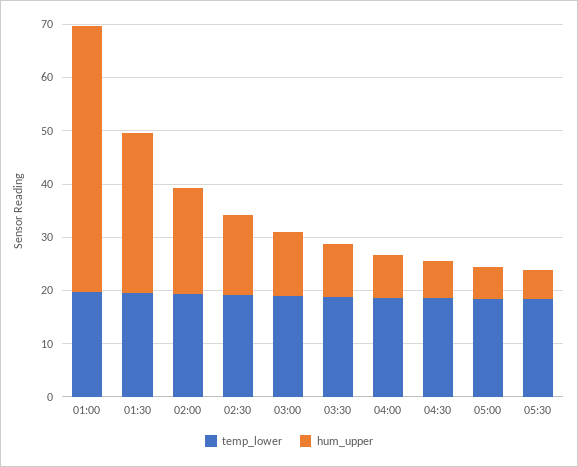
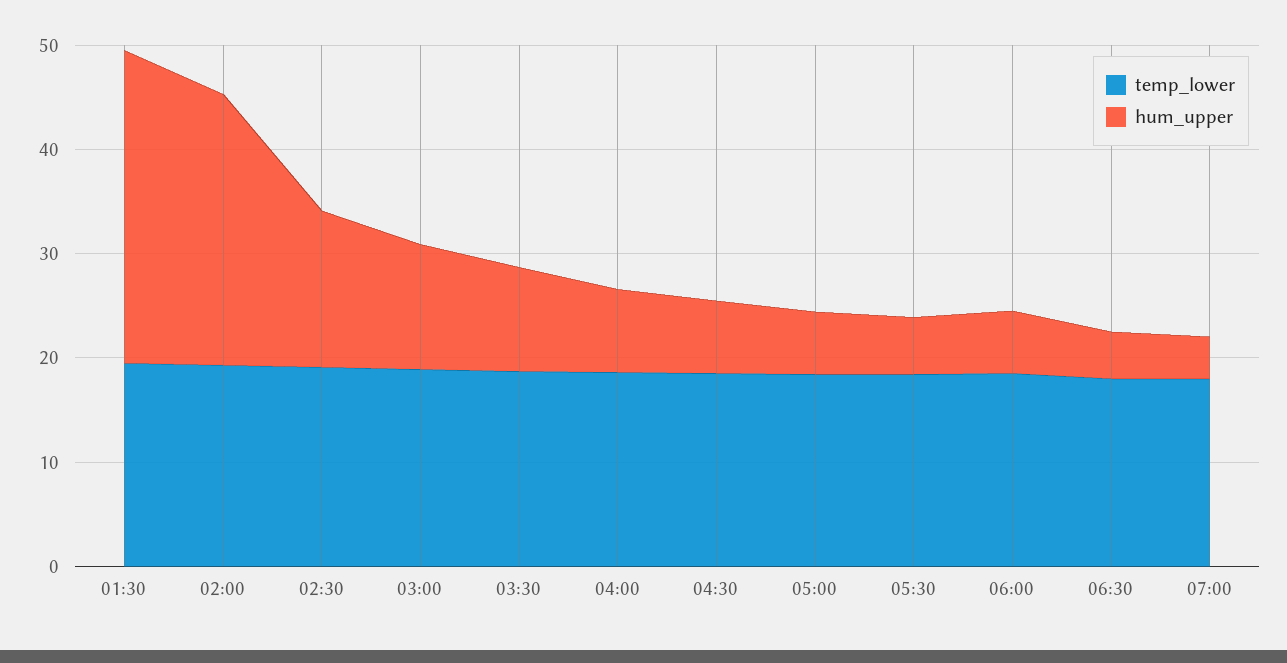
temp_lower, 01:00: 20 -> none
hum_upper, 01:00: 50 -> none
hum_upper, 02:00: 20 -> 26
temp_lower, 06:00: none -> 18
hum_upper, 06:00: none -> 6
temp_lower, 06:30: none -> 18
hum_upper, 06:30: none -> 4
temp_lower, 07:00: none -> 18
hum_upper, 07:00: none -> 4

